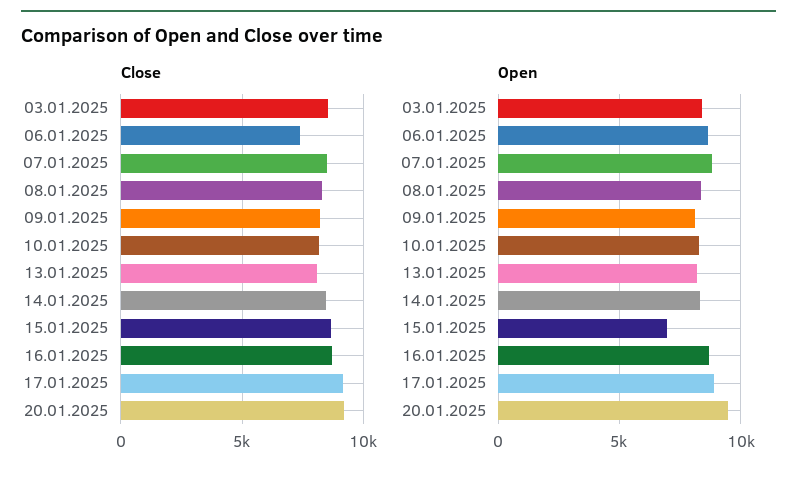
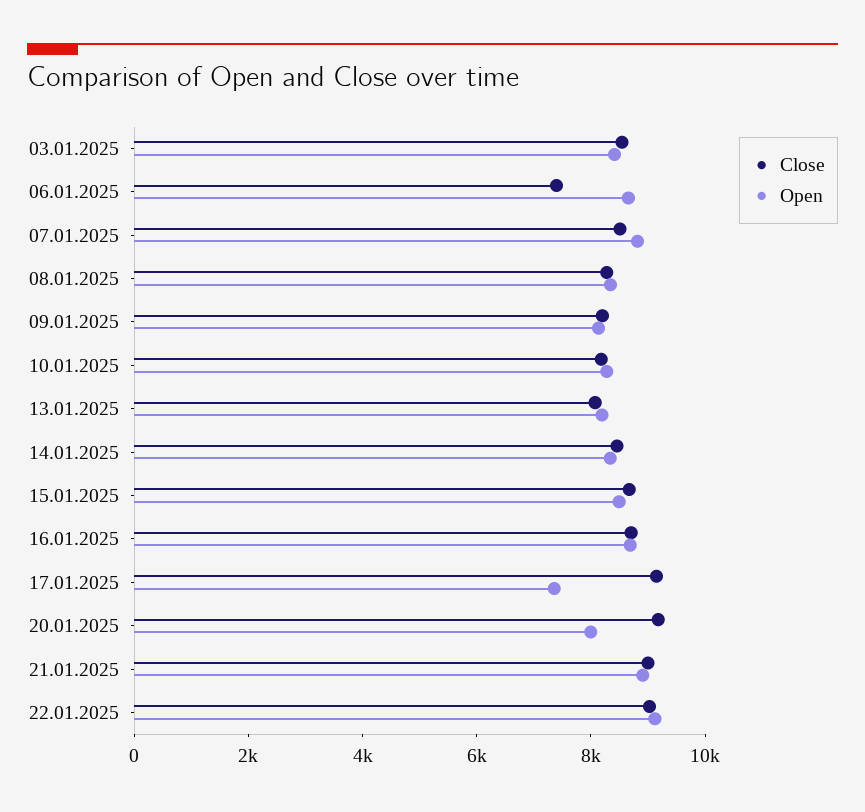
Open, 15.01.2025: 7000 -> 8500
Open, 17.01.2025: 9000 -> 7500
Open, 20.01.2025: 9500 -> 8000
Close, 21.01.2025: none -> 9000
Open, 21.01.2025: none -> 9000
Close, 22.01.2025: none -> 9000
Open, 22.01.2025: none -> 9000

